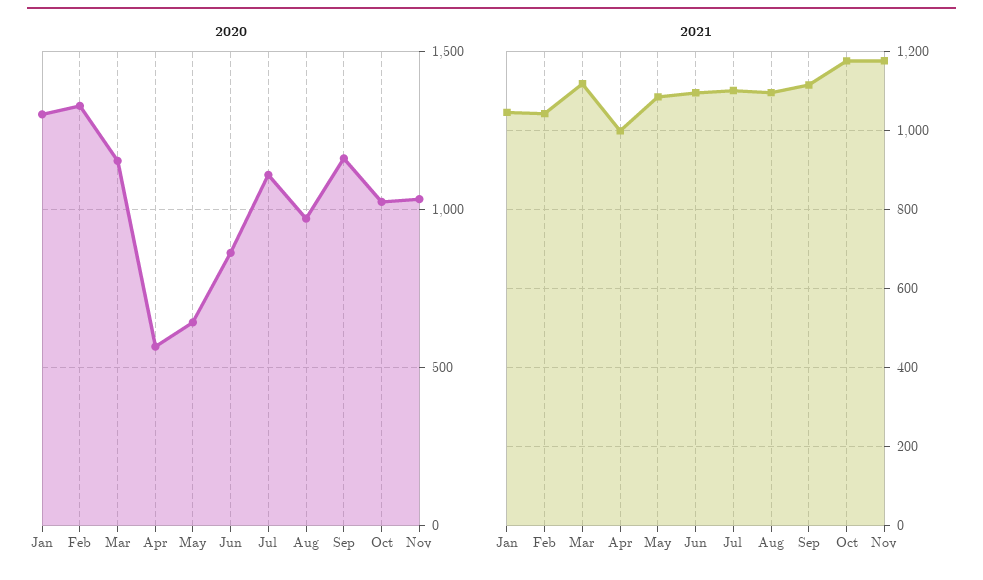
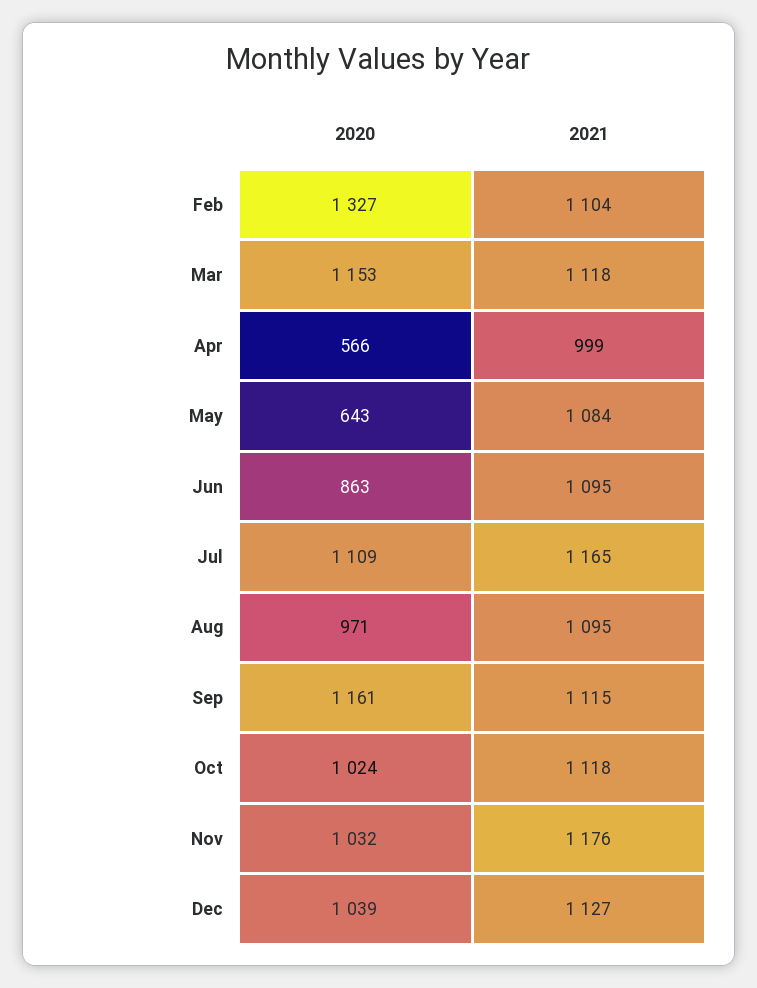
2020, Jan: 1300 -> none
2021, Jan: 1040 -> none
2021, Feb: 1040 -> 1104
2021, Jul: 1100 -> 1165
2021, Oct: 1180 -> 1118
2020, Dec: none -> 1039
2021, Dec: none -> 1127

